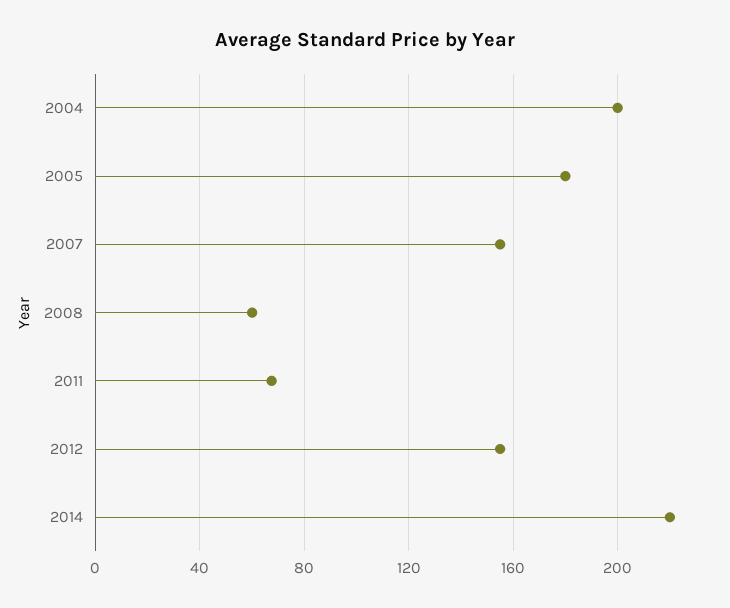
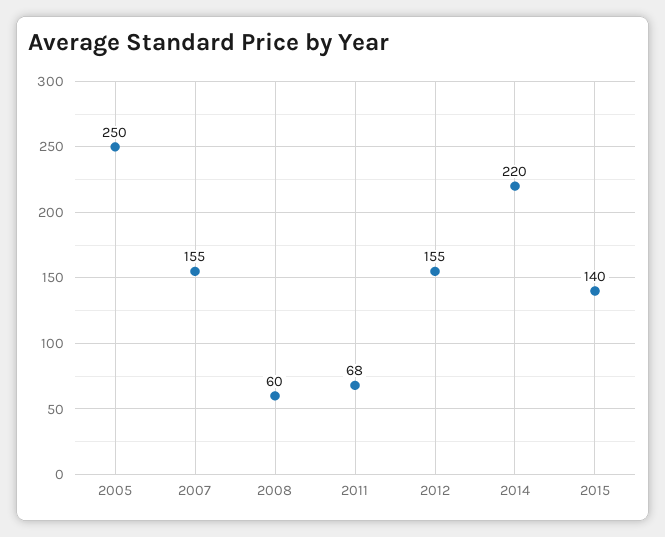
2004: 200 -> none
2005: 180 -> 250
2015: none -> 140

